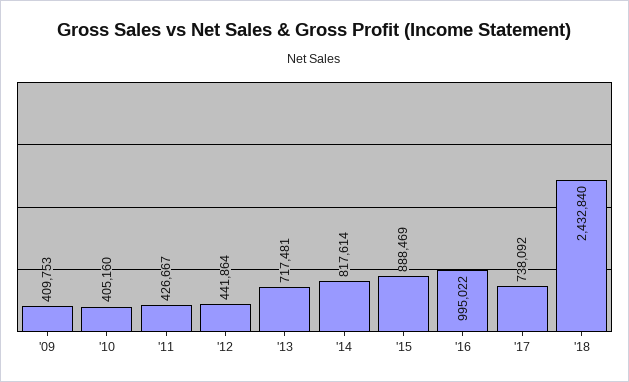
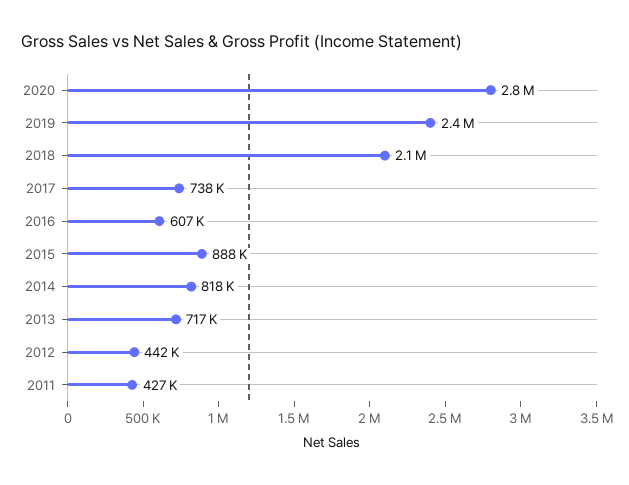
'09: 409753 -> none
'10: 405160 -> none
'16: 995022 -> 607000
'18: 2432840 -> 2100000
2020: none -> 2800000
2019: none -> 2400000

